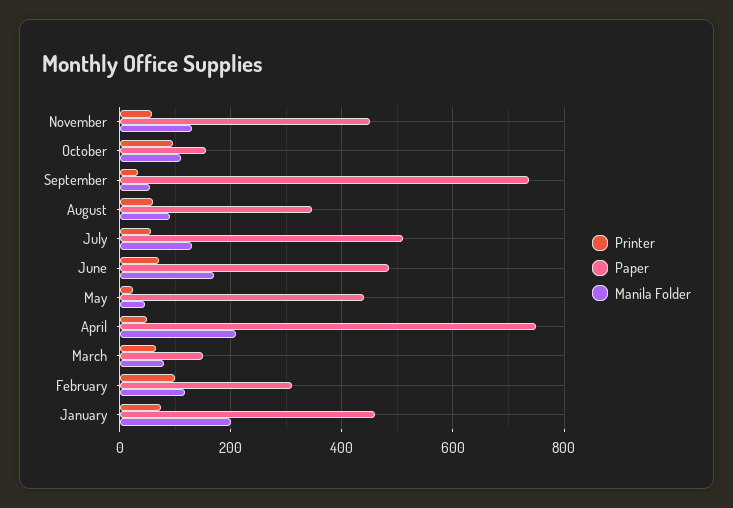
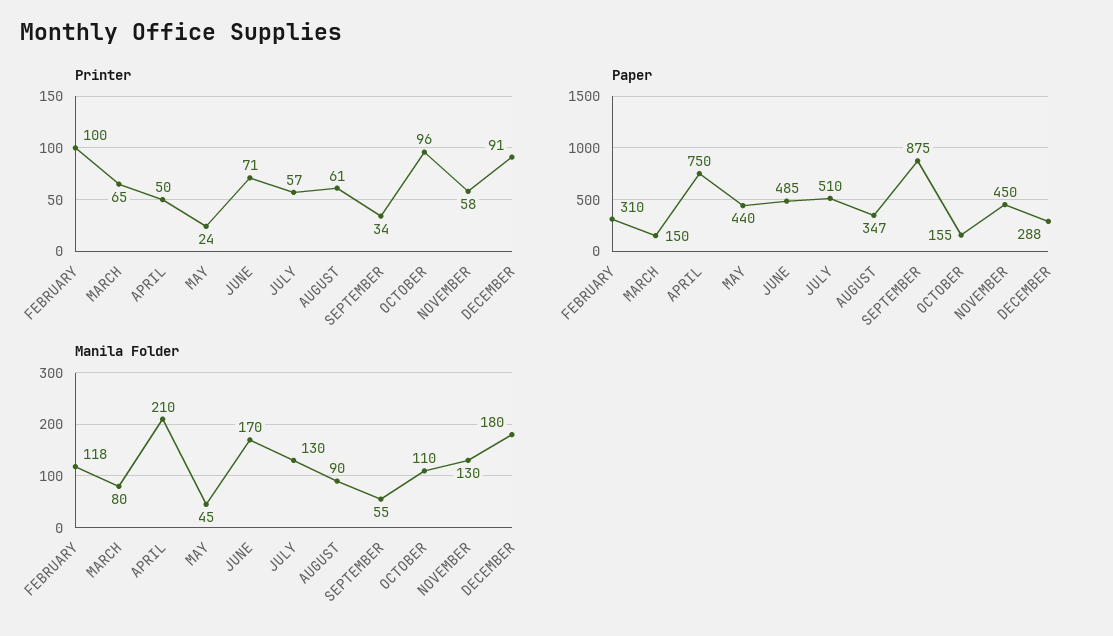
Paper, September: 740 -> 875
Printer, January: 80 -> none
Paper, January: 460 -> none
Manila Folder, January: 200 -> none
Printer, DECEMBER: none -> 91
Paper, DECEMBER: none -> 288
Manila Folder, DECEMBER: none -> 180

